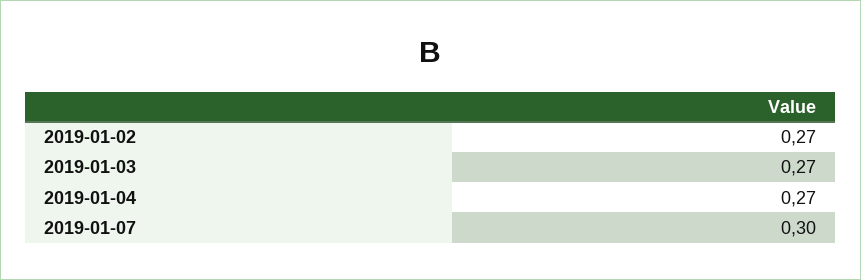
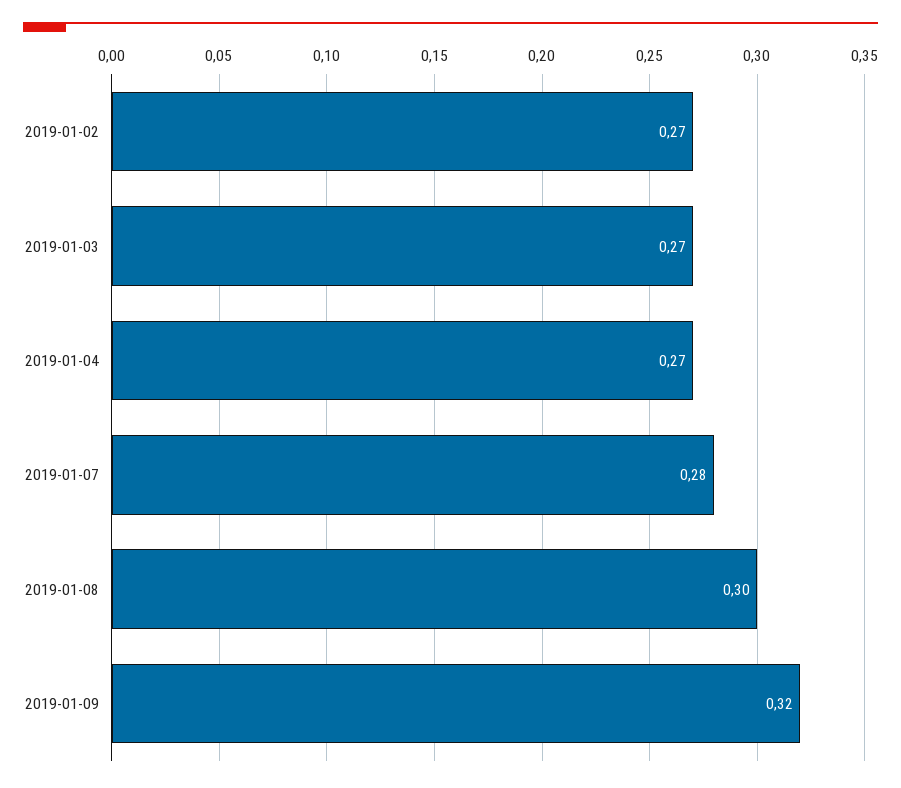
2019-01-07: 0.3 -> 0.28
2019-01-08: none -> 0.3
2019-01-09: none -> 0.32

